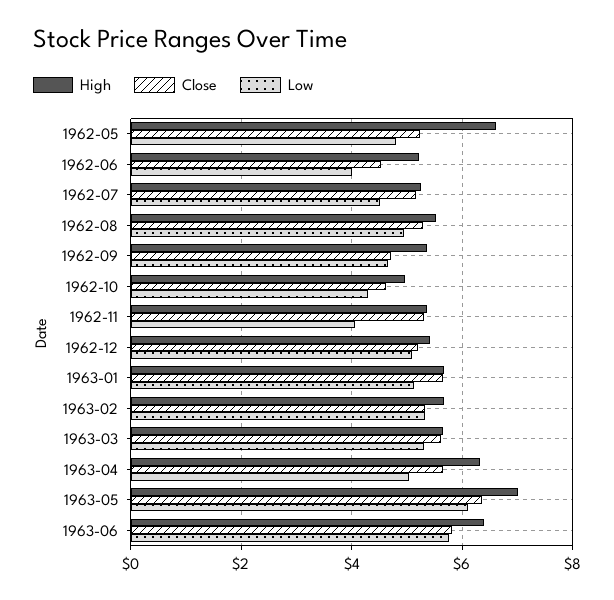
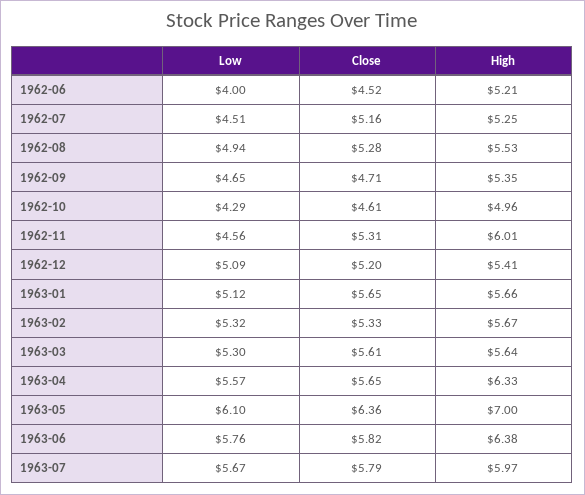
High, 1962-05: 6.6 -> none
Close, 1962-05: 5.2 -> none
Low, 1962-05: 4.8 -> none
High, 1962-11: 5.4 -> 6.01
Low, 1962-11: 4 -> 4.56
Low, 1963-04: 5 -> 5.57
Low, 1963-07: none -> 5.67
Close, 1963-07: none -> 5.79
High, 1963-07: none -> 5.97

